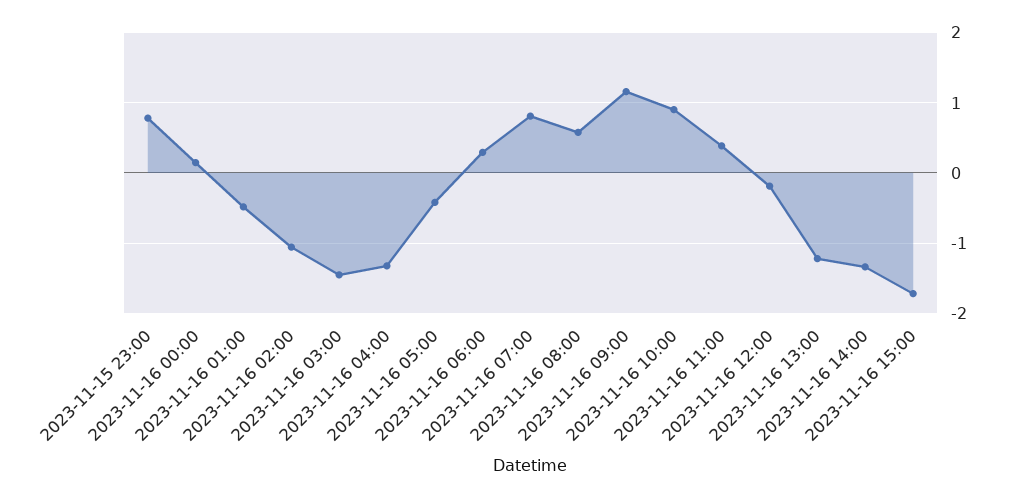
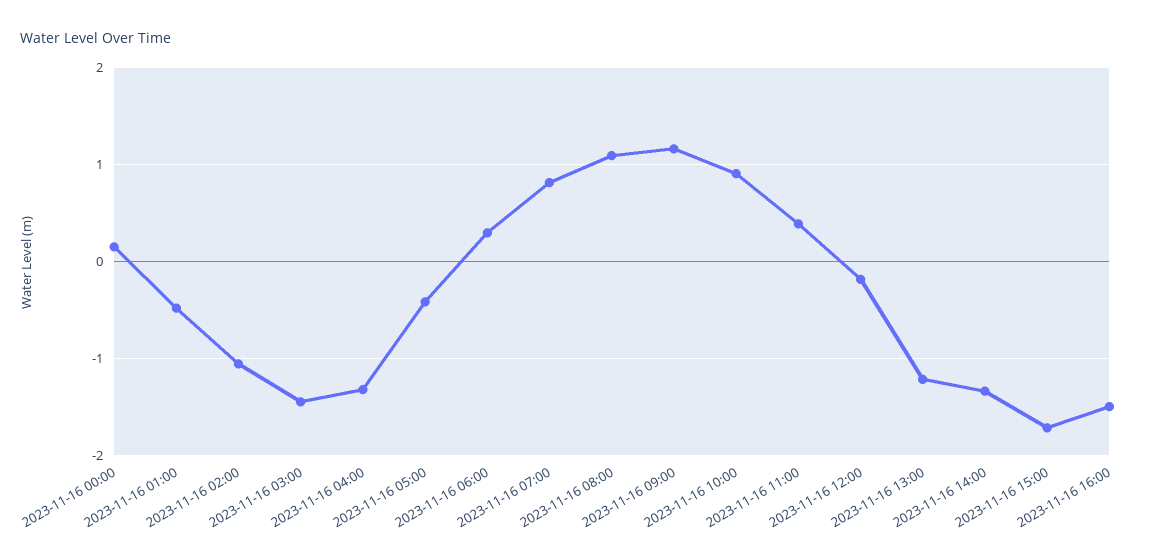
2023-11-15 23:00: 0.8 -> none
2023-11-16 08:00: 0.6 -> 1.1
2023-11-16 16:00: none -> -1.5

